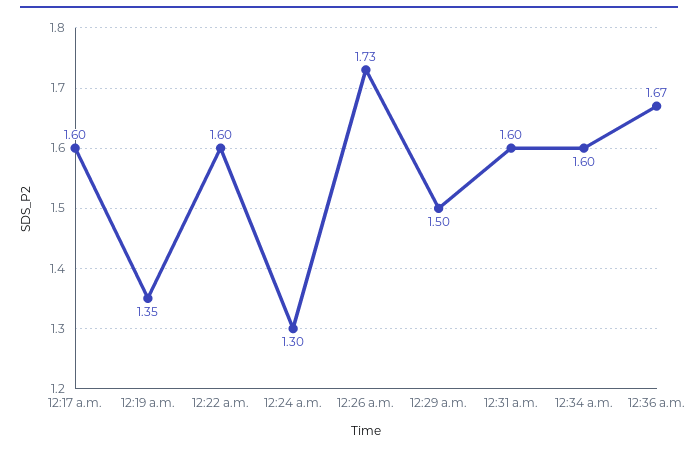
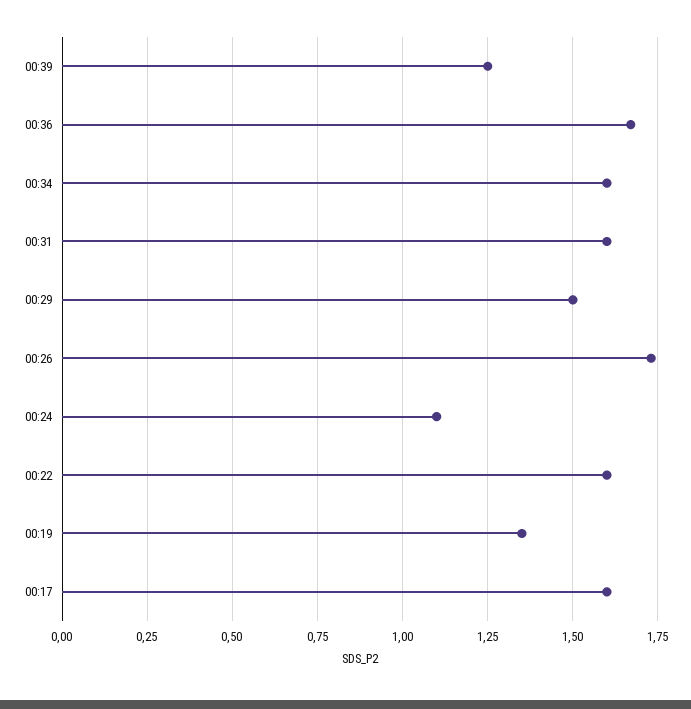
12:24 a.m.: 1.3 -> 1.1
00:39: none -> 1.25

